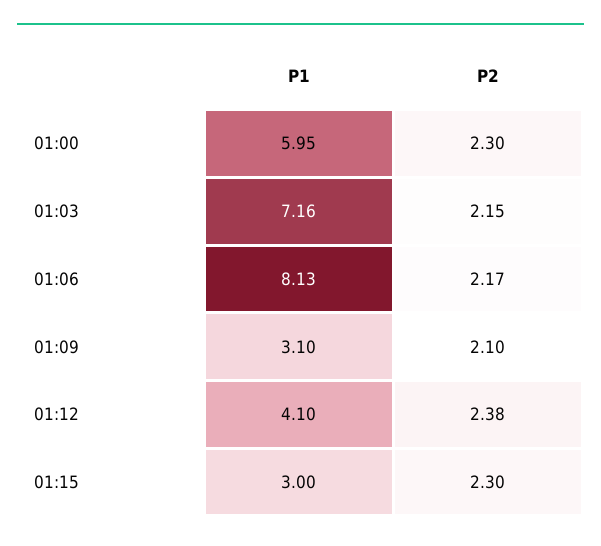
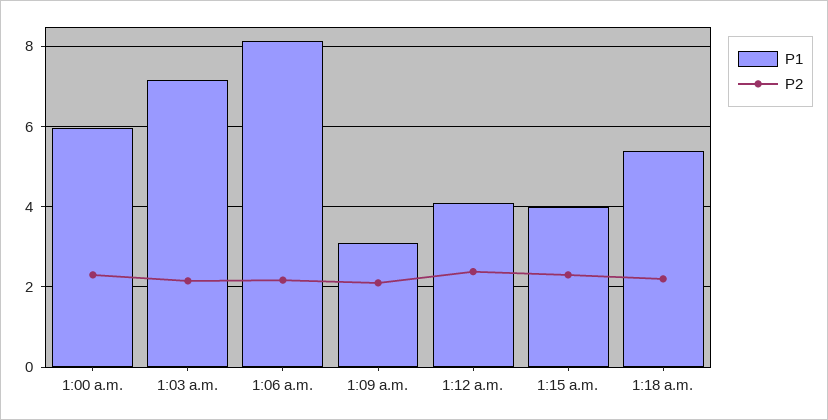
P1, 01:15: 3 -> 4
P1, 1:18 a.m.: none -> 5.4
P2, 1:18 a.m.: none -> 2.2

